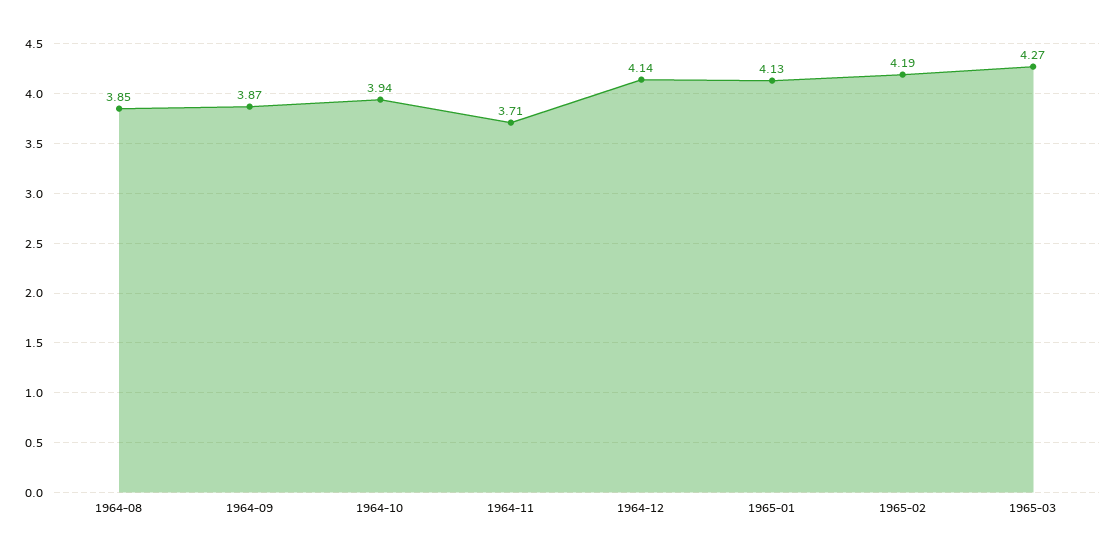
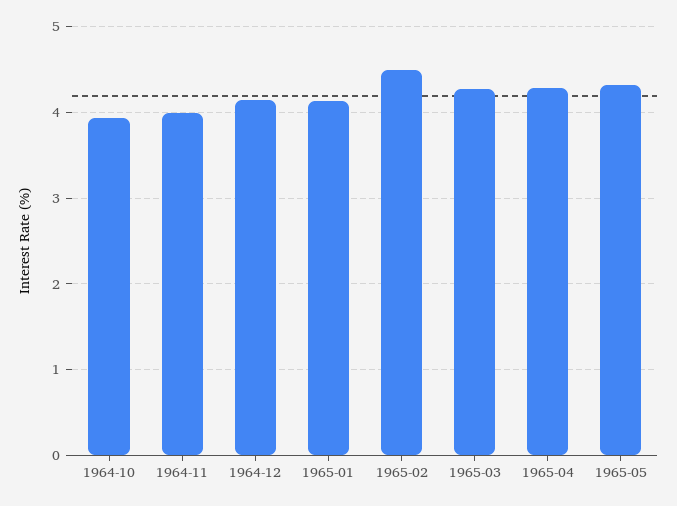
1964-08: 3.85 -> none
1964-09: 3.87 -> none
1964-11: 3.71 -> 4
1965-02: 4.19 -> 4.5
1965-04: none -> 4.3
1965-05: none -> 4.3

